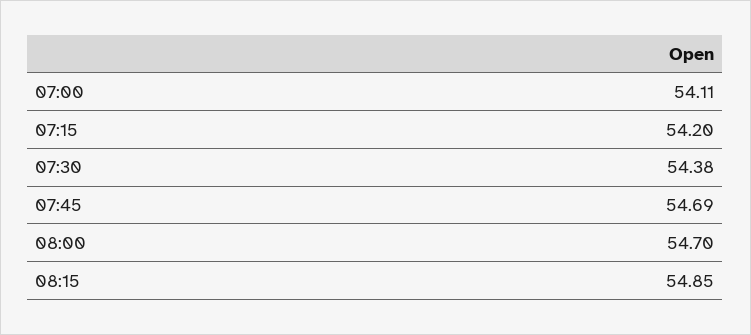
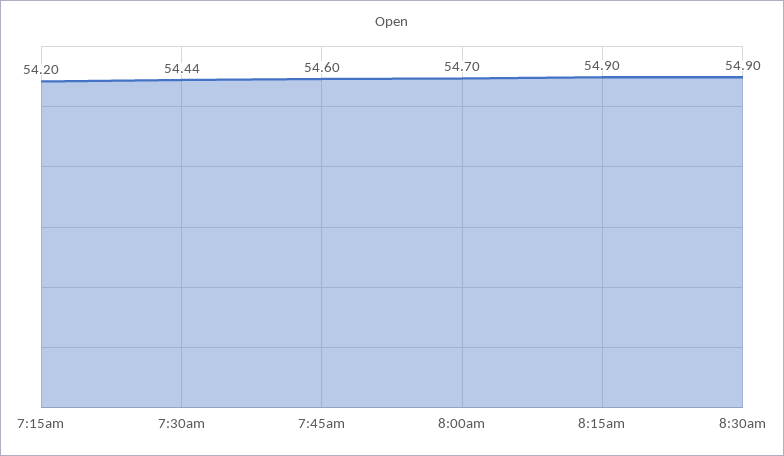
07:00: 54.11 -> none
07:30: 54.38 -> 54.44
07:45: 54.69 -> 54.6
08:15: 54.85 -> 54.9
8:30am: none -> 54.9

